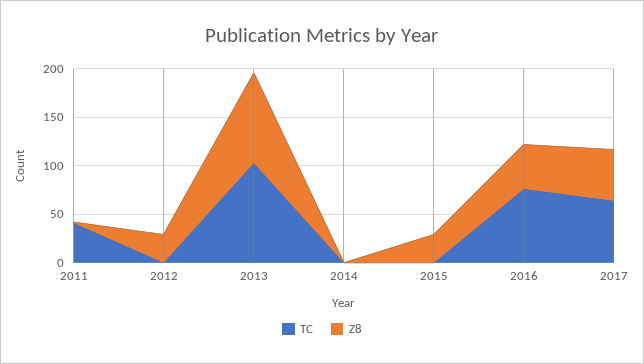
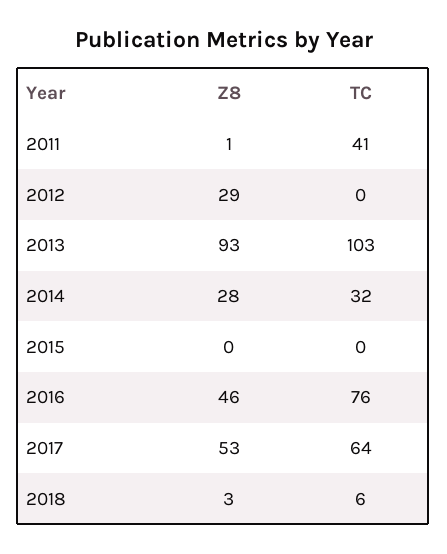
TC, 2014: 0 -> 32
Z8, 2014: 0 -> 28
Z8, 2015: 30 -> 0
Z8, 2018: none -> 3
TC, 2018: none -> 6

